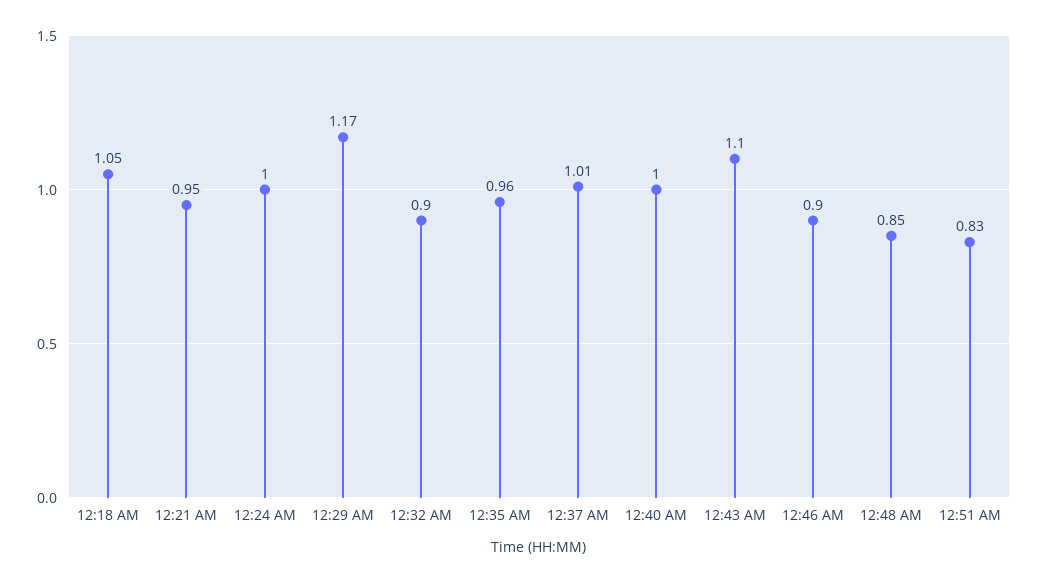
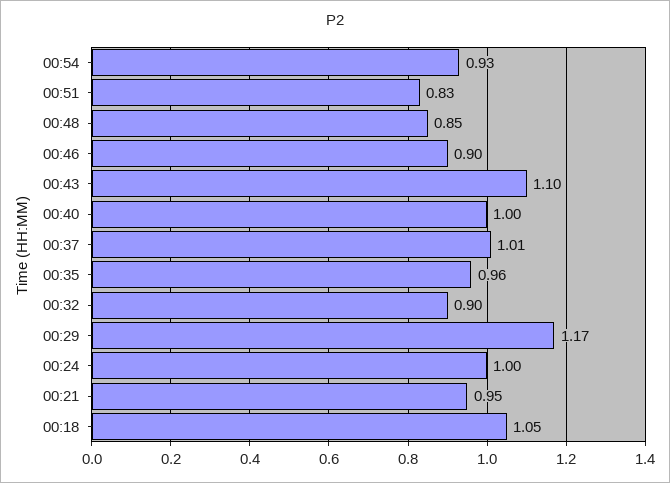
00:54: none -> 0.93

